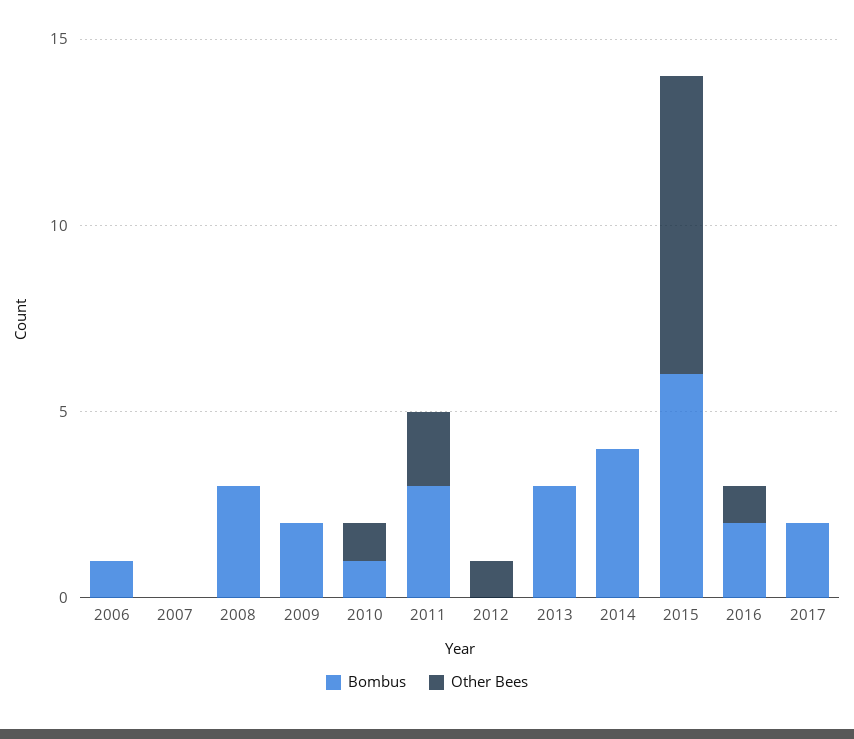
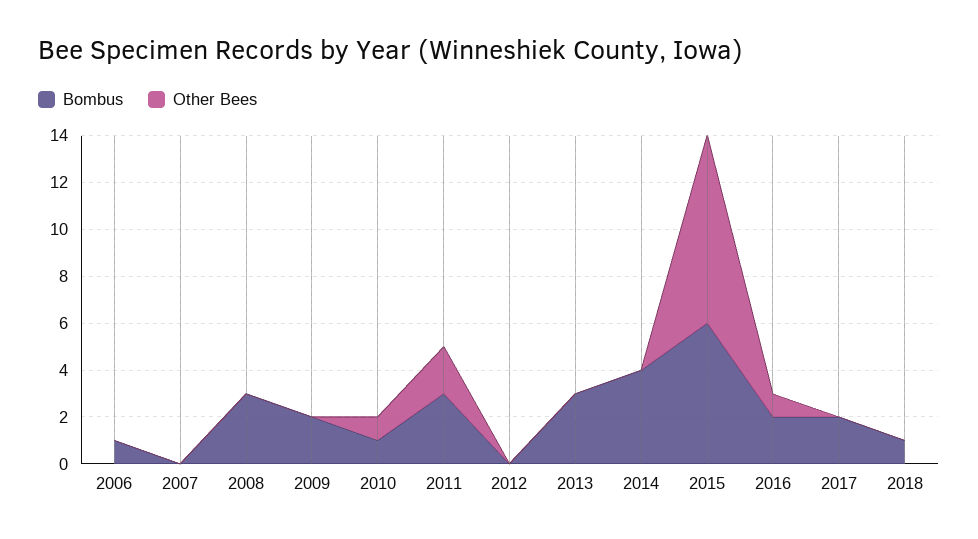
Other Bees, 2012: 1 -> 0
Bombus, 2018: none -> 1
Other Bees, 2018: none -> 0

